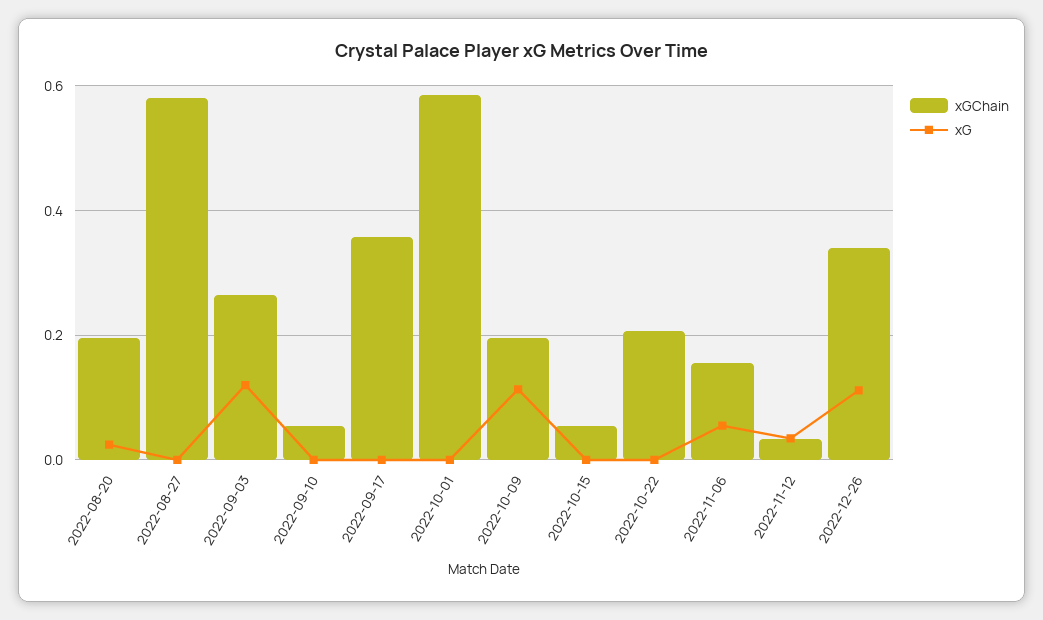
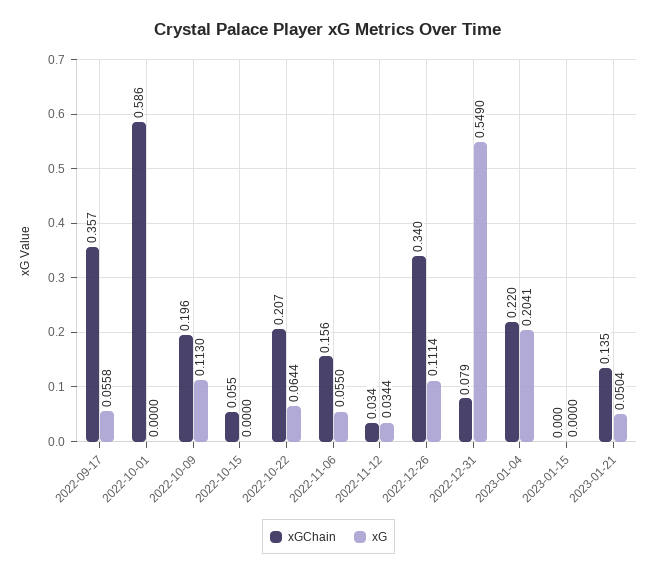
xGChain, 2022-08-20: 0.2 -> none
xG, 2022-08-20: 0.02 -> none
xGChain, 2022-08-27: 0.58 -> none
xG, 2022-08-27: 0 -> none
xGChain, 2022-09-03: 0.26 -> none
xG, 2022-09-03: 0.12 -> none
xGChain, 2022-09-10: 0.06 -> none
xG, 2022-09-10: 0 -> none
xG, 2022-09-17: 0 -> 0.0558
xG, 2022-10-22: 0 -> 0.0644
xGChain, 2022-12-31: none -> 0.079
xG, 2022-12-31: none -> 0.549
xGChain, 2023-01-04: none -> 0.22
xG, 2023-01-04: none -> 0.2041
xGChain, 2023-01-15: none -> 0
xG, 2023-01-15: none -> 0
xGChain, 2023-01-21: none -> 0.135
xG, 2023-01-21: none -> 0.0504

